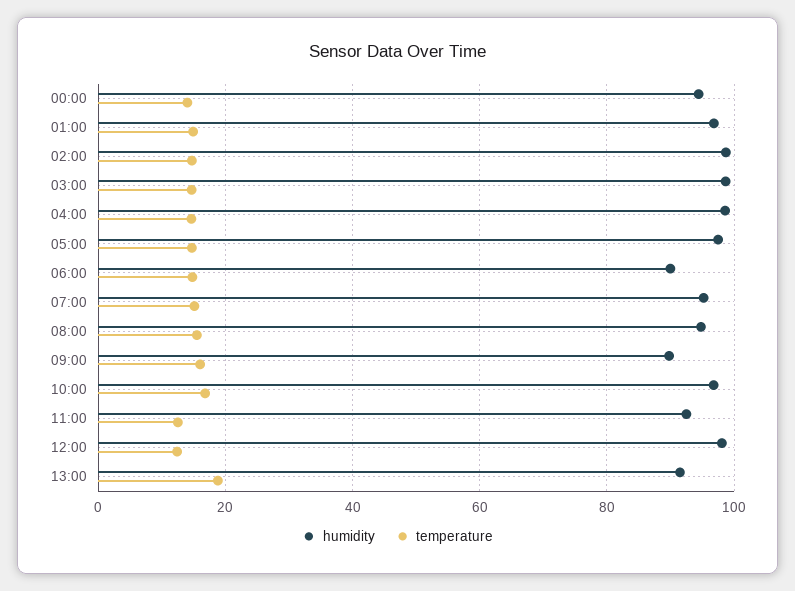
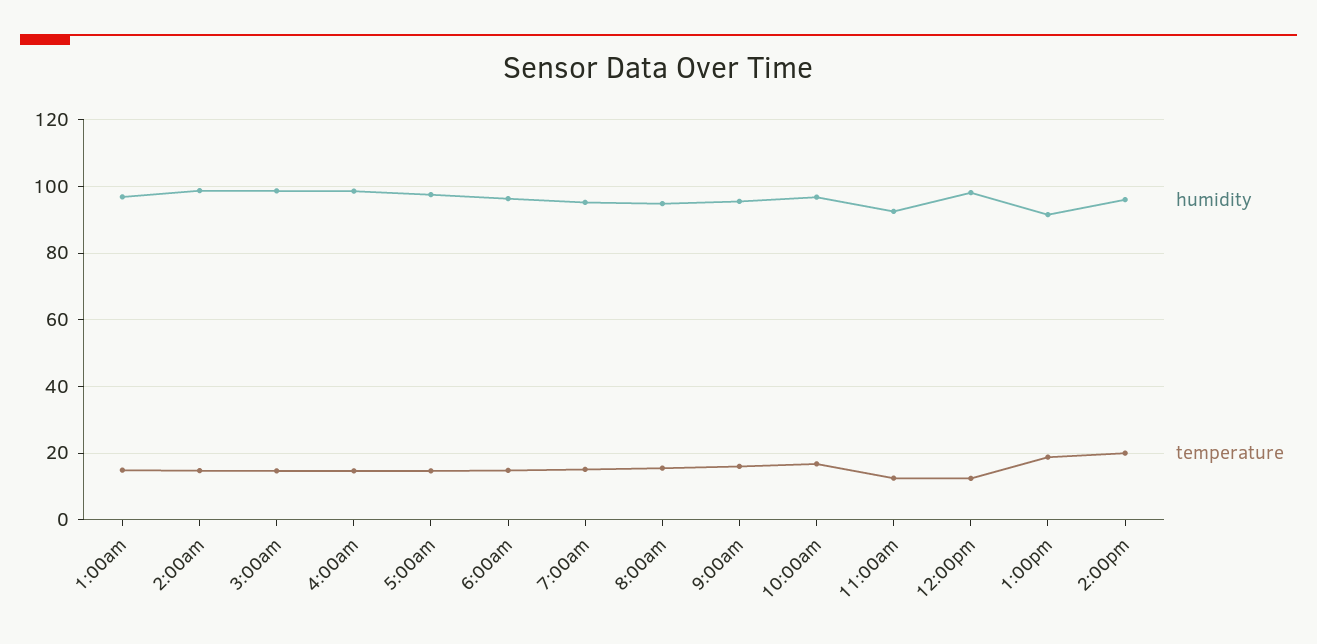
humidity, 00:00: 94 -> none
temperature, 00:00: 14 -> none
humidity, 06:00: 90 -> 96
humidity, 09:00: 90 -> 96
humidity, 2:00pm: none -> 96
temperature, 2:00pm: none -> 20

